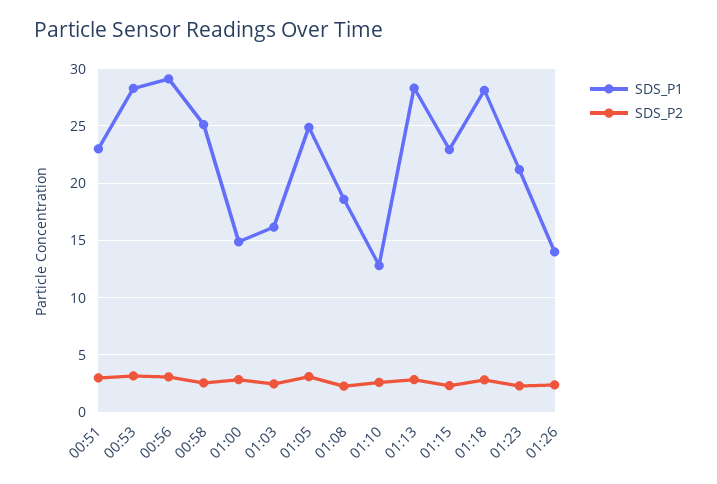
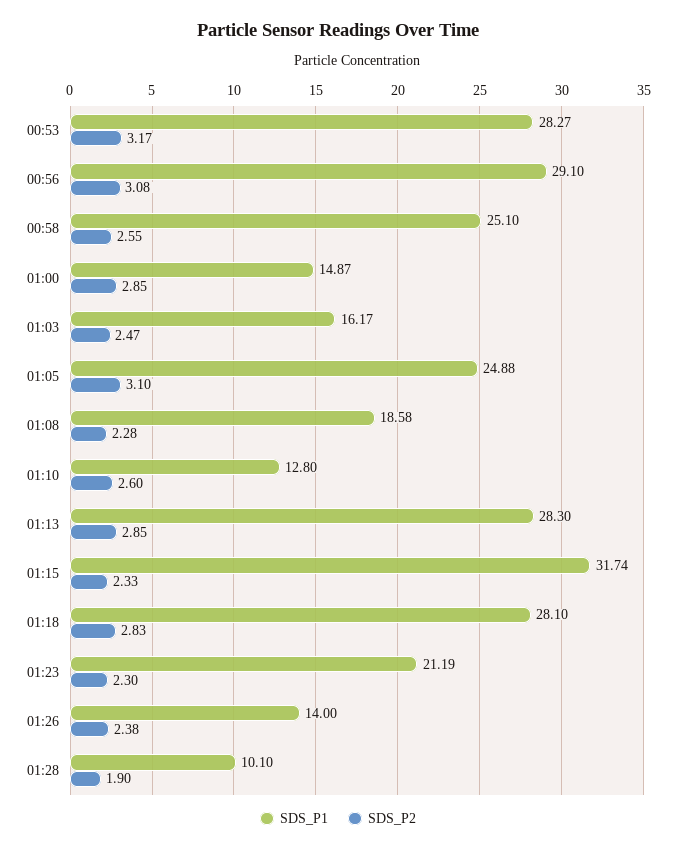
SDS_P1, 00:51: 23 -> none
SDS_P2, 00:51: 3 -> none
SDS_P1, 01:15: 23 -> 31.74
SDS_P1, 01:28: none -> 10.1
SDS_P2, 01:28: none -> 1.9

